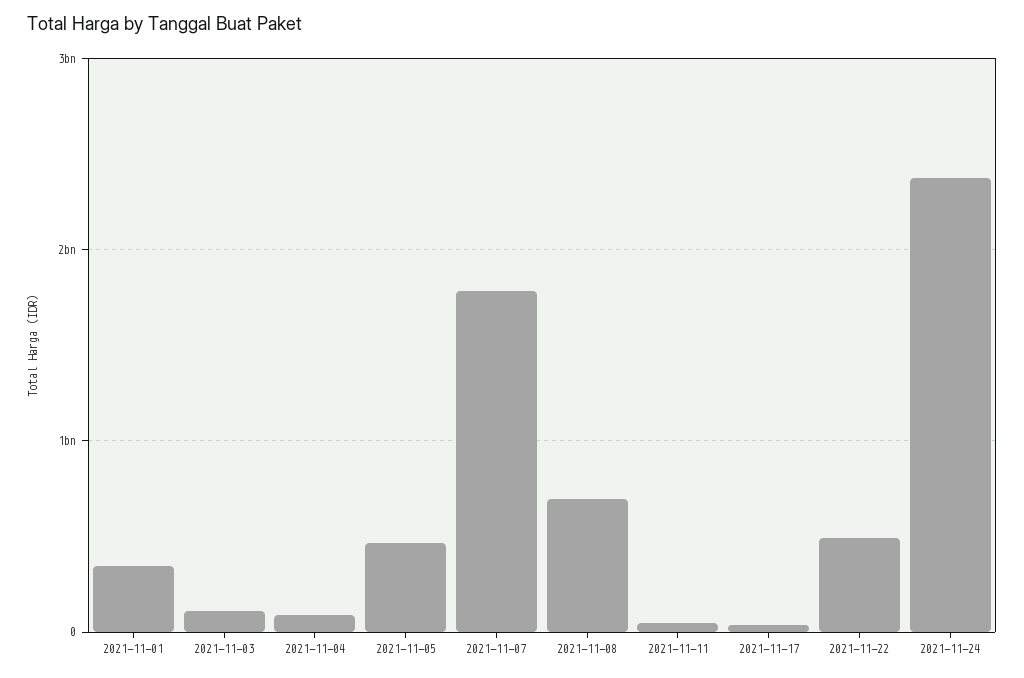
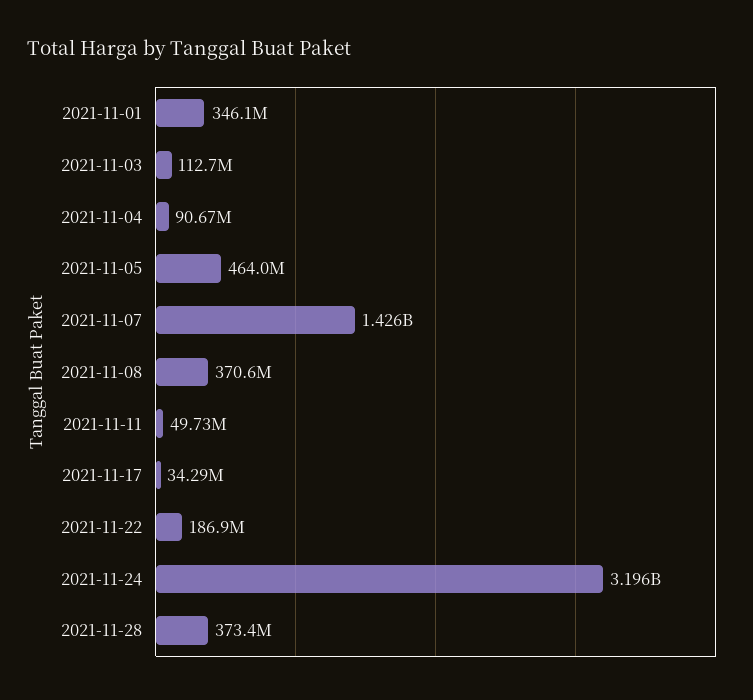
2021-11-07: 1800000000 -> 1426000000
2021-11-08: 700000000 -> 370600000
2021-11-22: 500000000 -> 186900000
2021-11-24: 2400000000 -> 3196000000
2021-11-28: none -> 373400000

